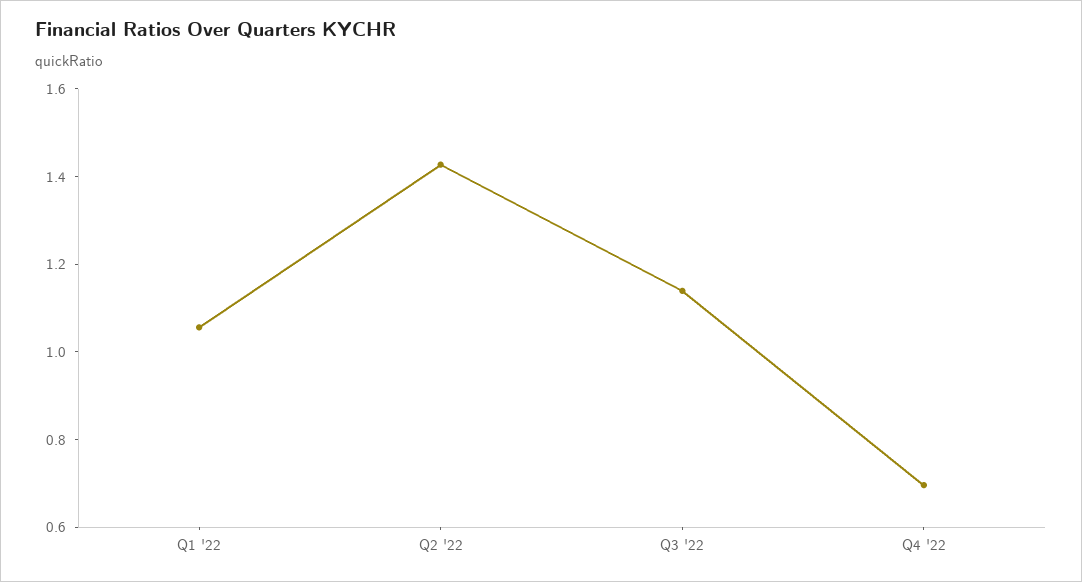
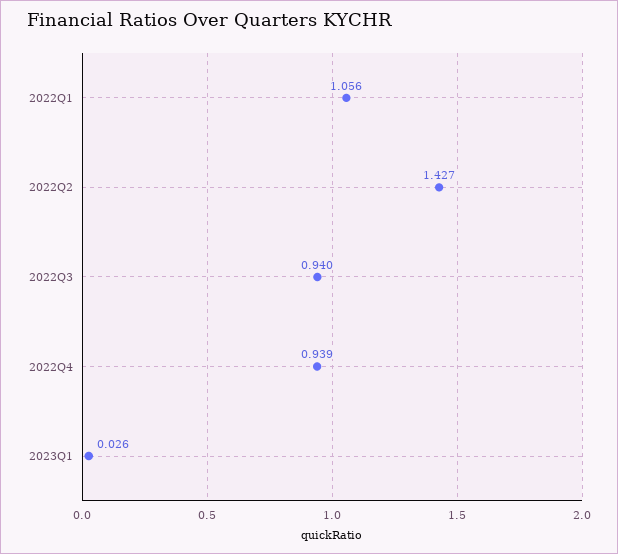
Q3 '22: 1.15 -> 0.94
Q4 '22: 0.7 -> 0.939
2023Q1: none -> 0.026

